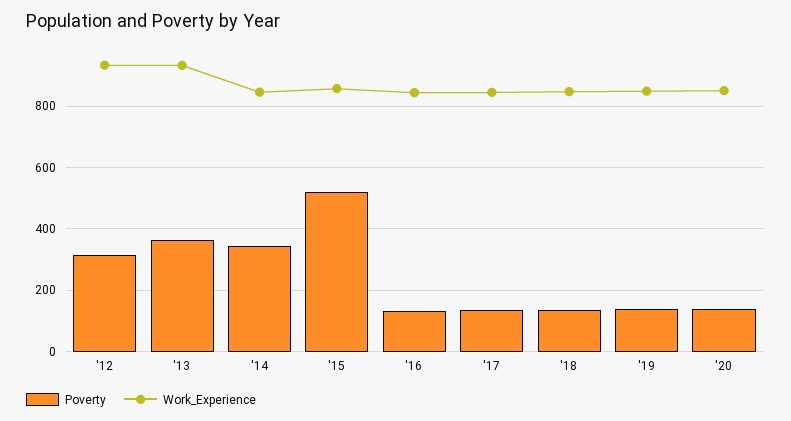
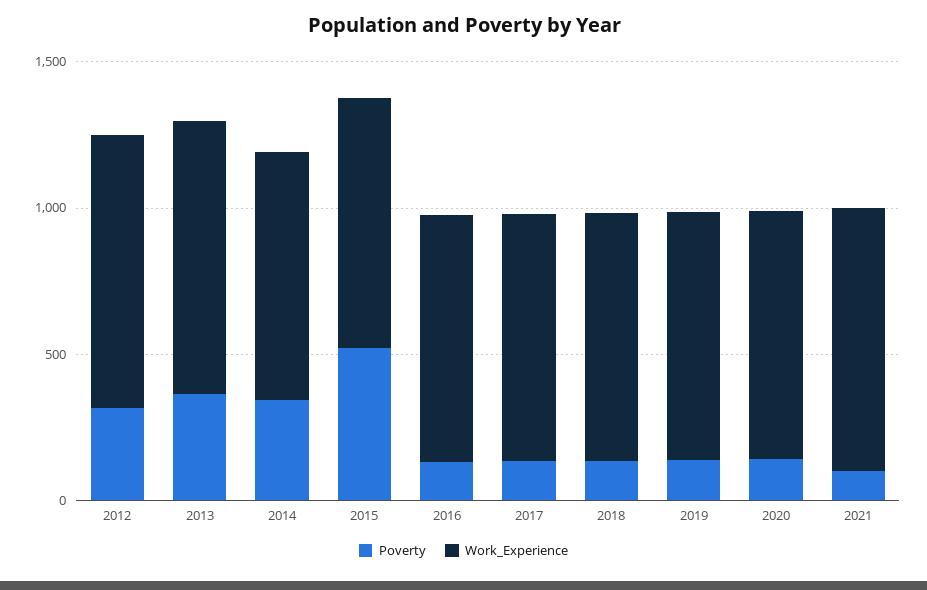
Poverty, 2021: none -> 100
Work_Experience, 2021: none -> 900

